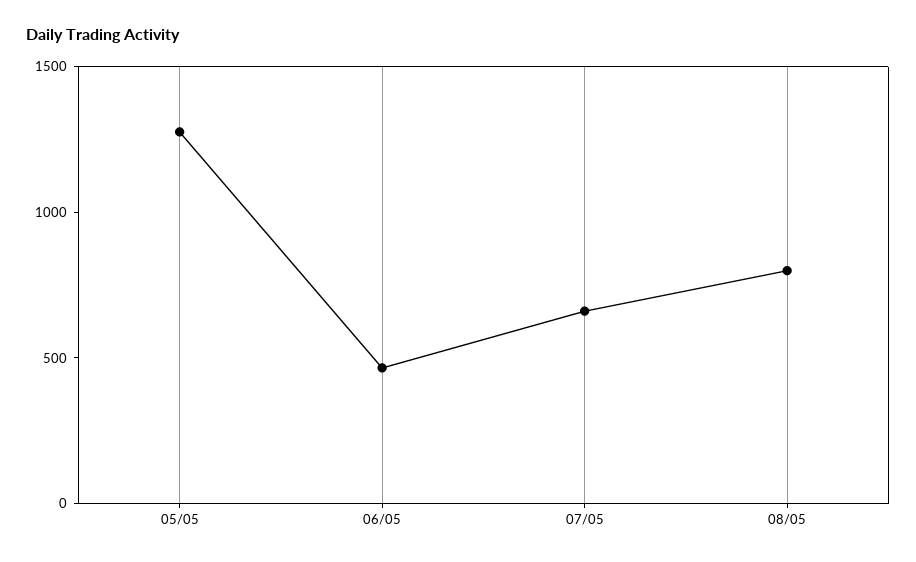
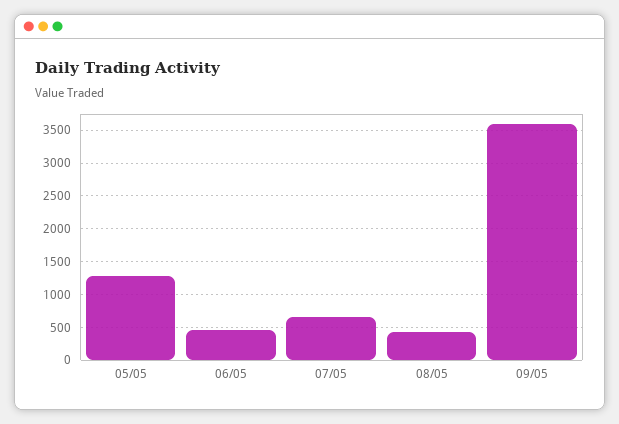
08/05: 800 -> 400
09/05: none -> 3600

